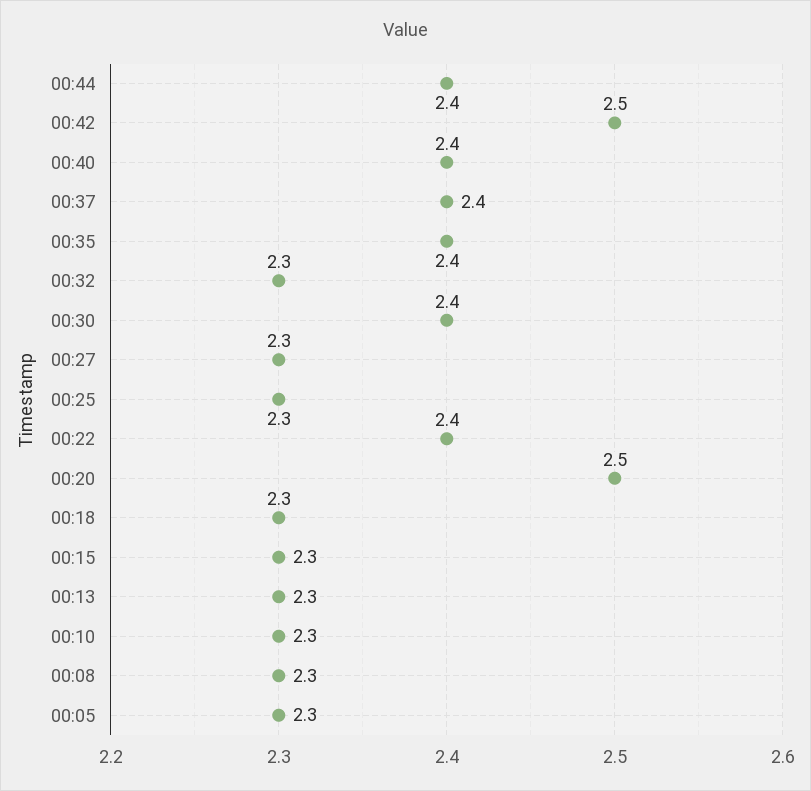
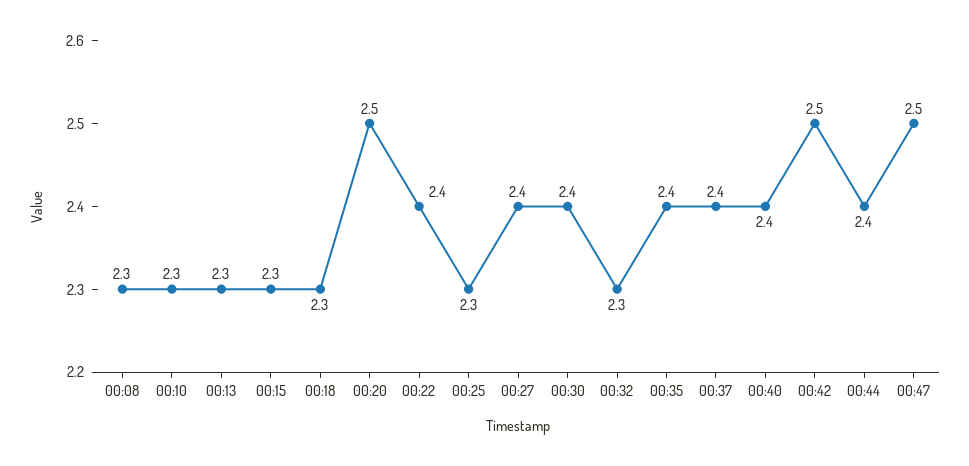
00:27: 2.3 -> 2.4
00:05: 2.3 -> none
00:47: none -> 2.5

